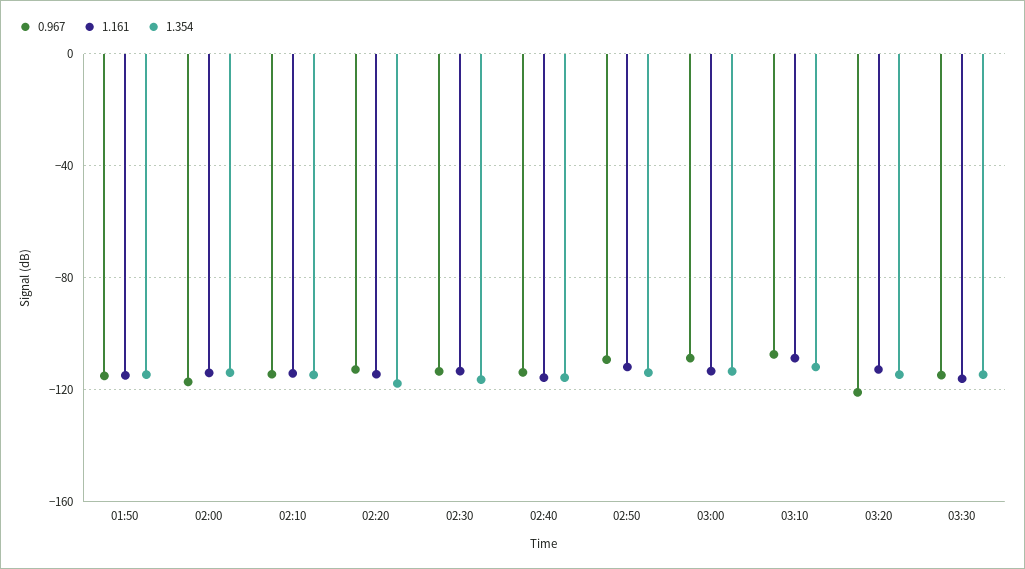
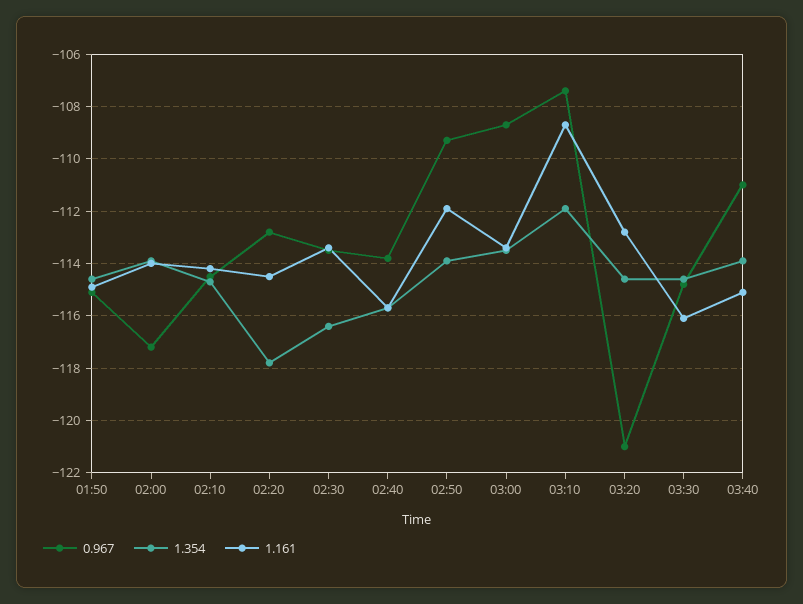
0.967, 03:40: none -> -111
1.354, 03:40: none -> -114
1.161, 03:40: none -> -115

